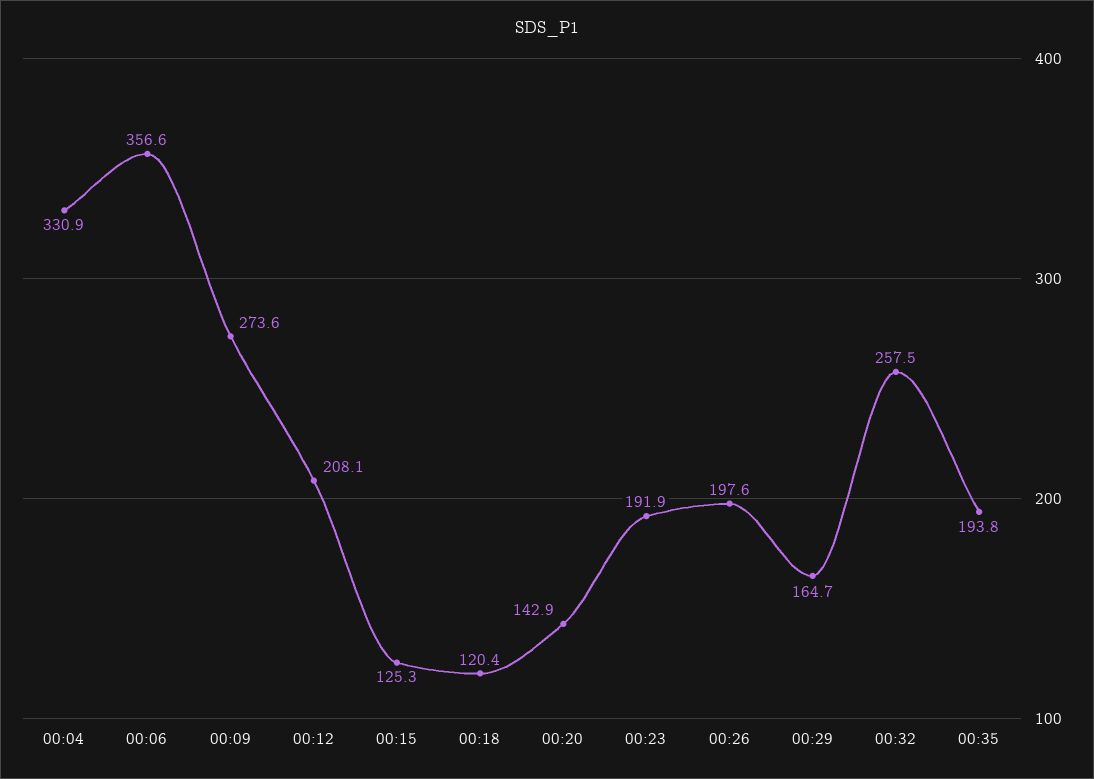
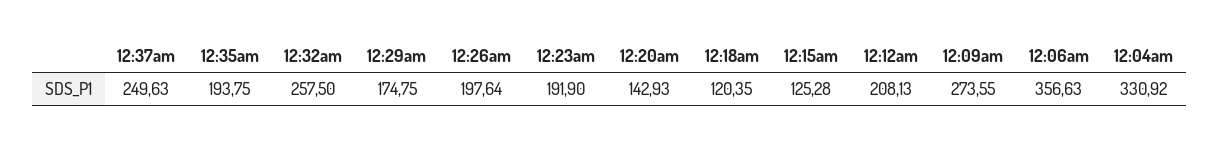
00:29: 164.7 -> 174.75
12:37am: none -> 249.63

